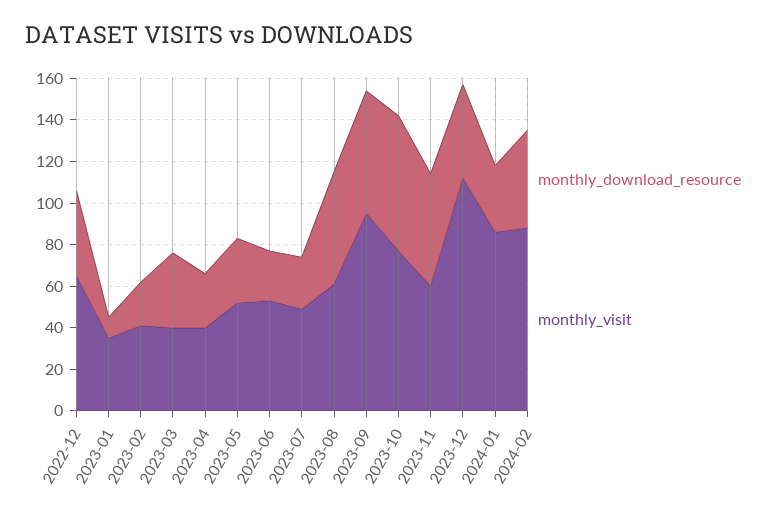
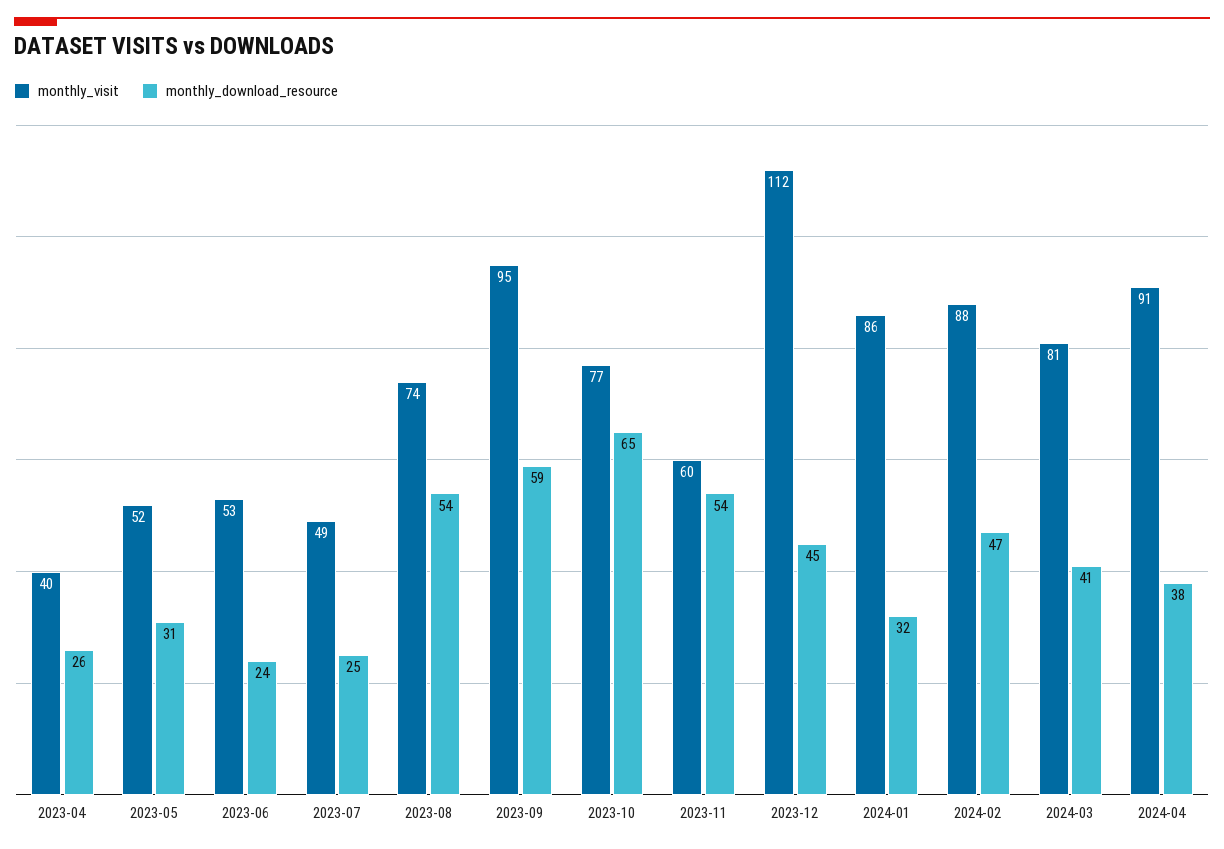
monthly_download_resource, 2022-12: 40 -> none
monthly_visit, 2022-12: 65 -> none
monthly_download_resource, 2023-01: 10 -> none
monthly_visit, 2023-01: 35 -> none
monthly_download_resource, 2023-02: 20 -> none
monthly_visit, 2023-02: 40 -> none
monthly_download_resource, 2023-03: 35 -> none
monthly_visit, 2023-03: 40 -> none
monthly_visit, 2023-08: 60 -> 74
monthly_visit, 2024-03: none -> 81
monthly_download_resource, 2024-03: none -> 41
monthly_visit, 2024-04: none -> 91
monthly_download_resource, 2024-04: none -> 38

